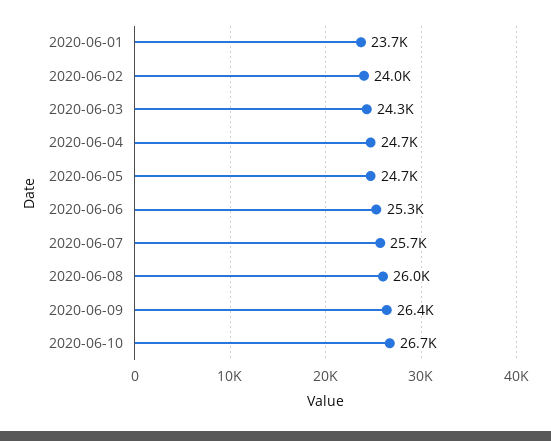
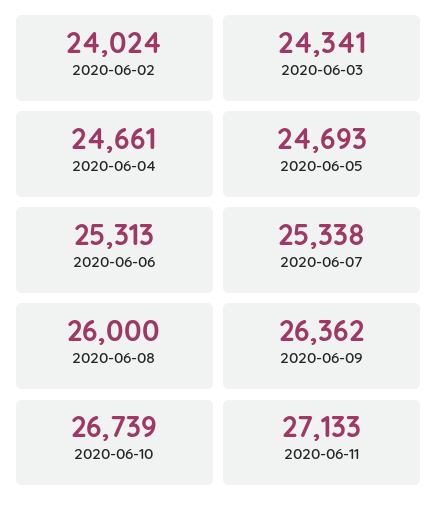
2020-06-01: 23700 -> none
2020-06-07: 25700 -> 25338
2020-06-11: none -> 27133

